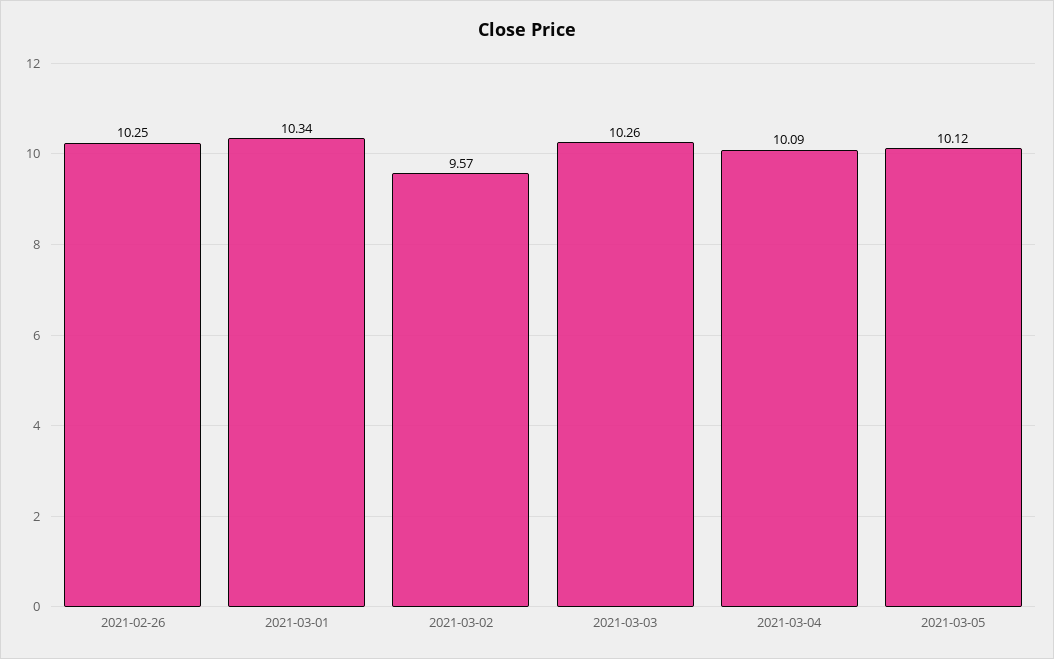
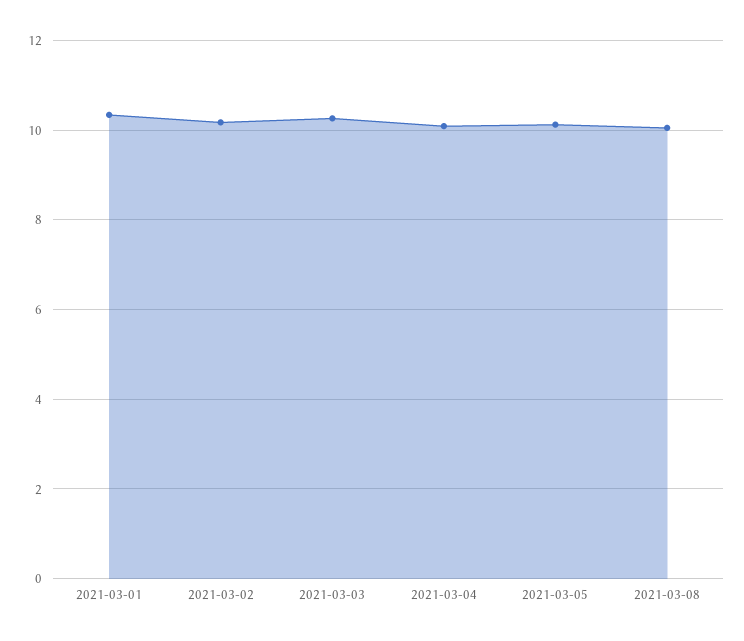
2021-02-26: 10.25 -> none
2021-03-02: 9.57 -> 10.2
2021-03-08: none -> 10

